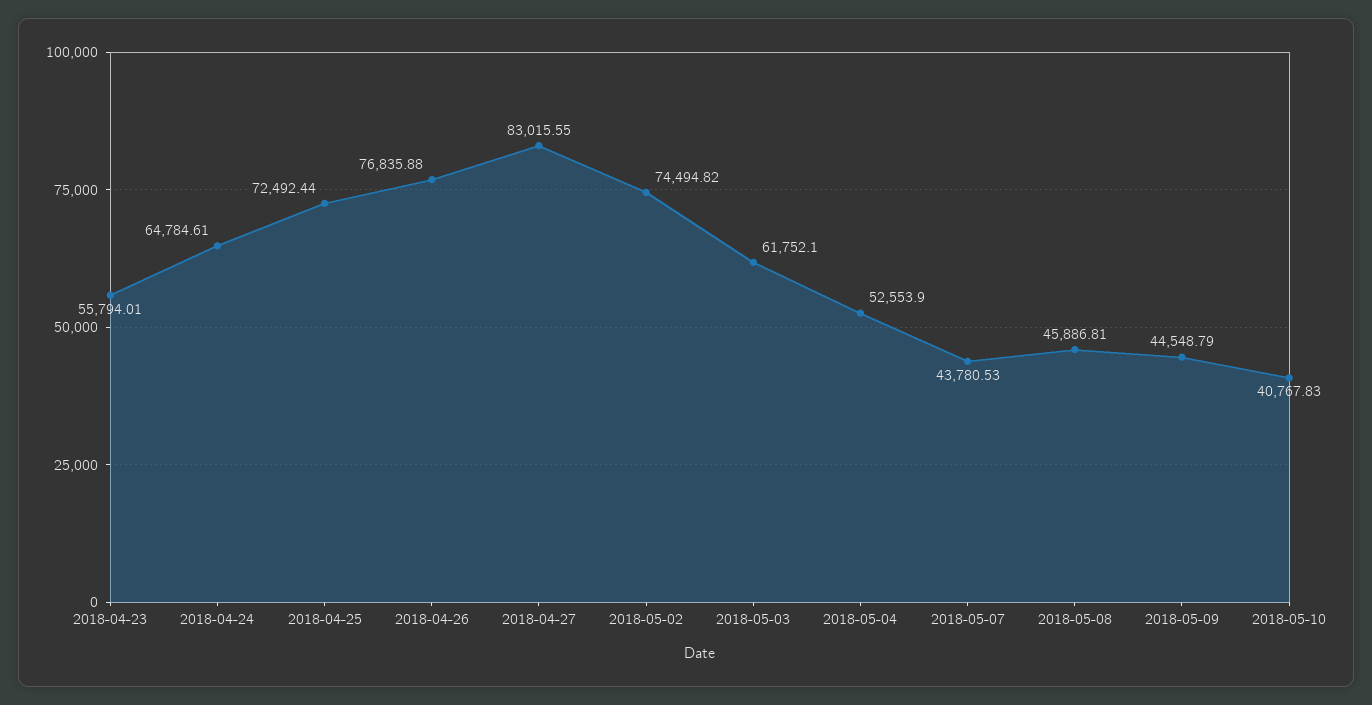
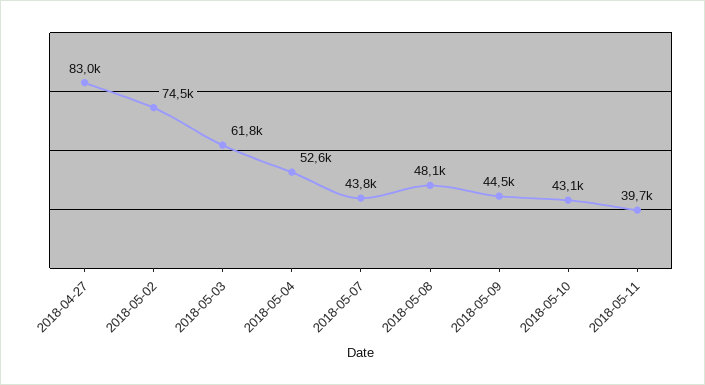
2018-04-23: 55794.01 -> none
2018-04-24: 64784.61 -> none
2018-04-25: 72492.44 -> none
2018-04-26: 76835.88 -> none
2018-05-08: 45886.81 -> 48100
2018-05-10: 40767.83 -> 43100
2018-05-11: none -> 39700

